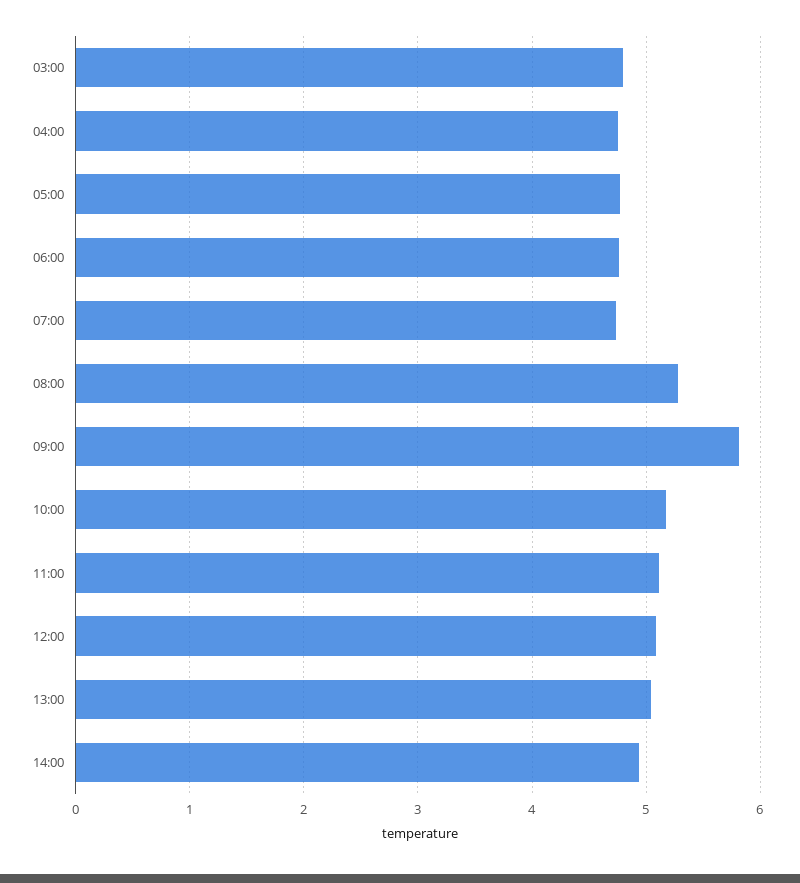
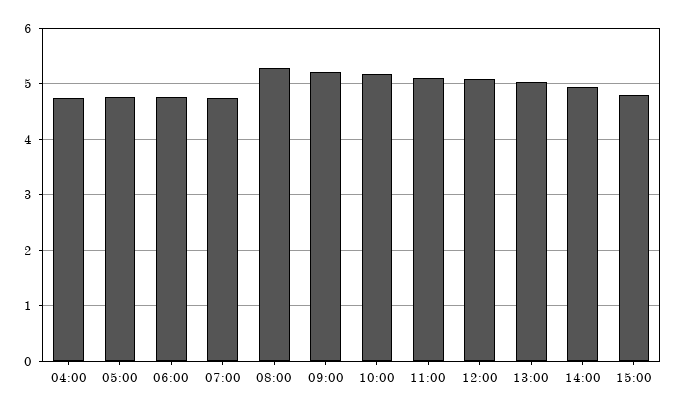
03:00: 4.8 -> none
09:00: 5.8 -> 5.2
15:00: none -> 4.8

